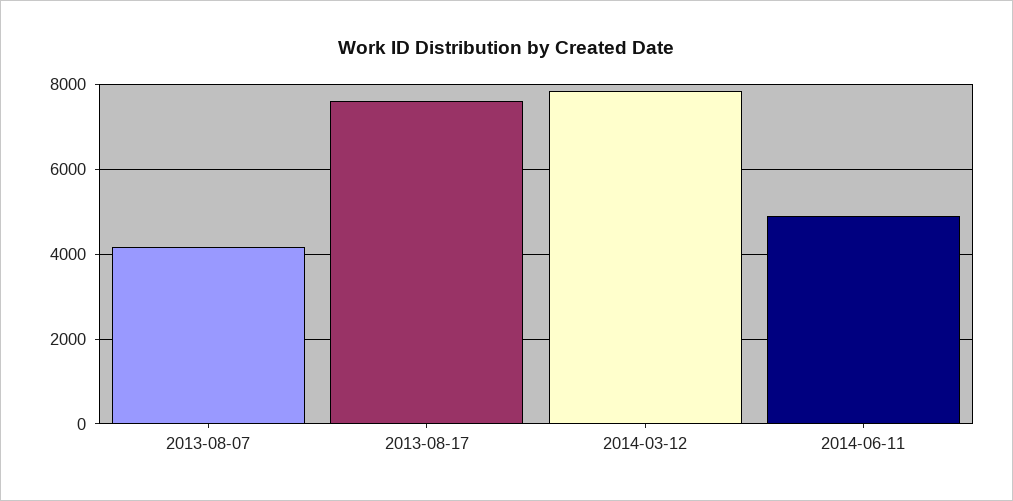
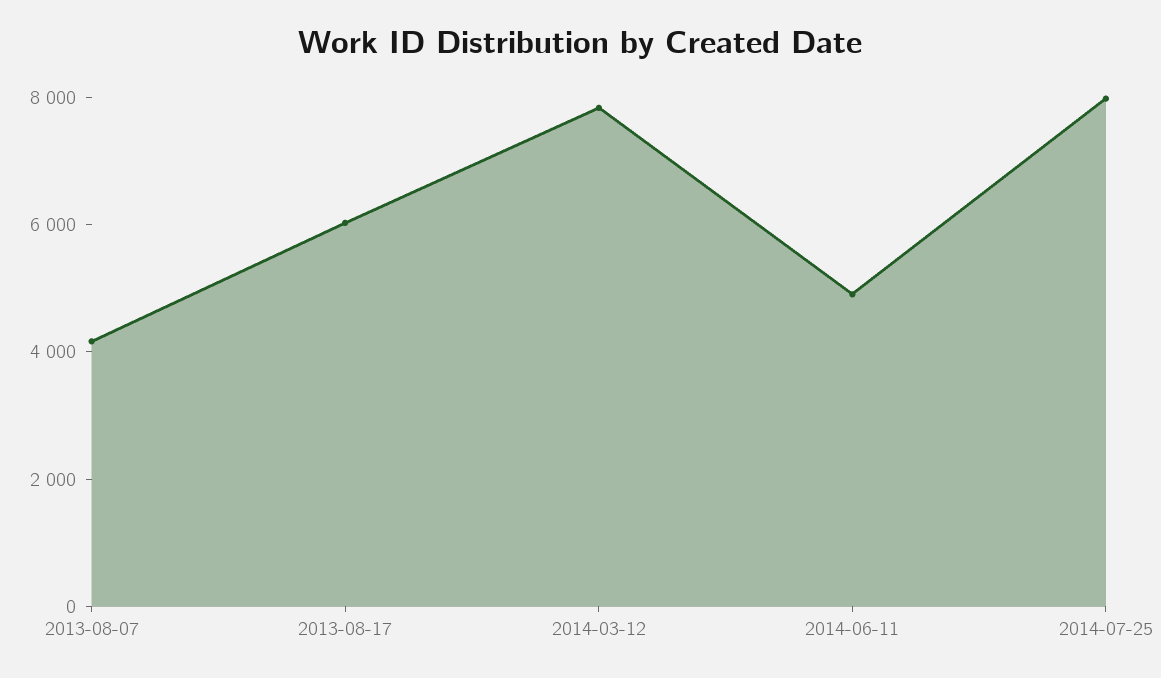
2013-08-17: 7600 -> 6000
2014-07-25: none -> 8000

